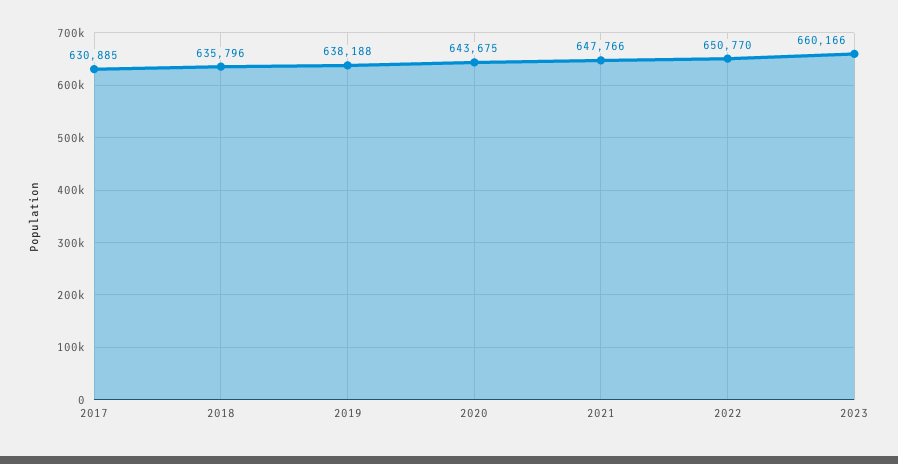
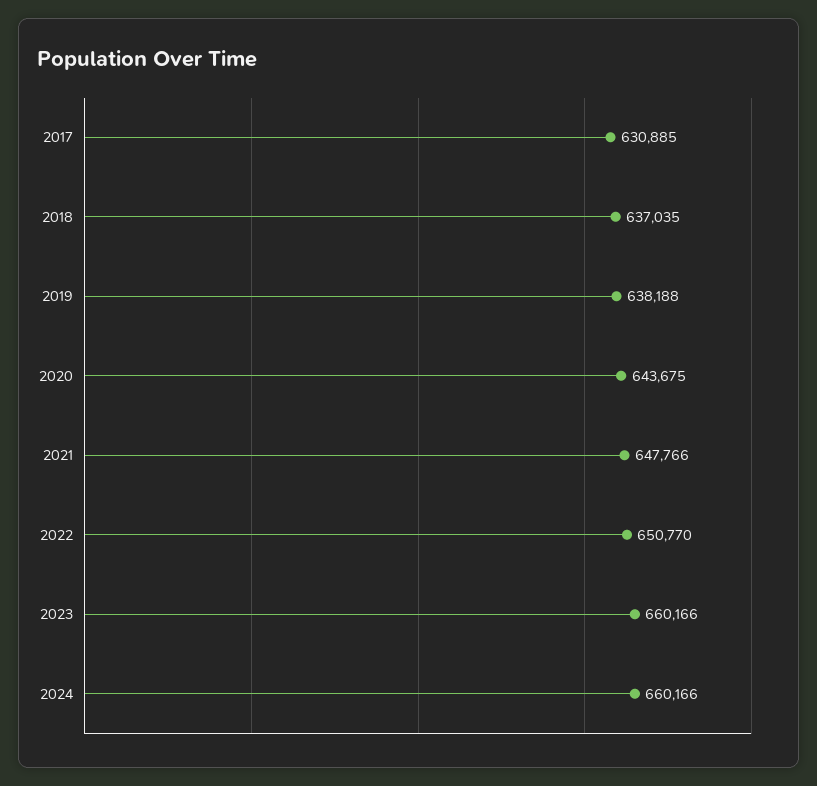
2018: 635796 -> 637035
2024: none -> 660166

